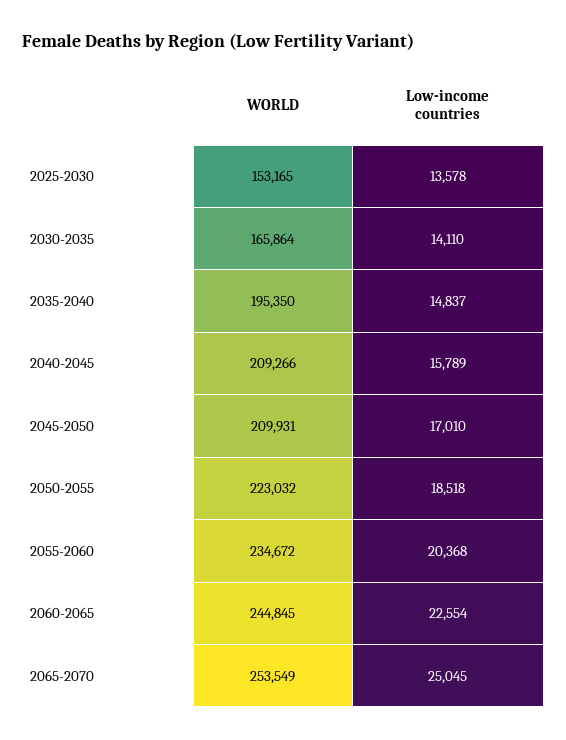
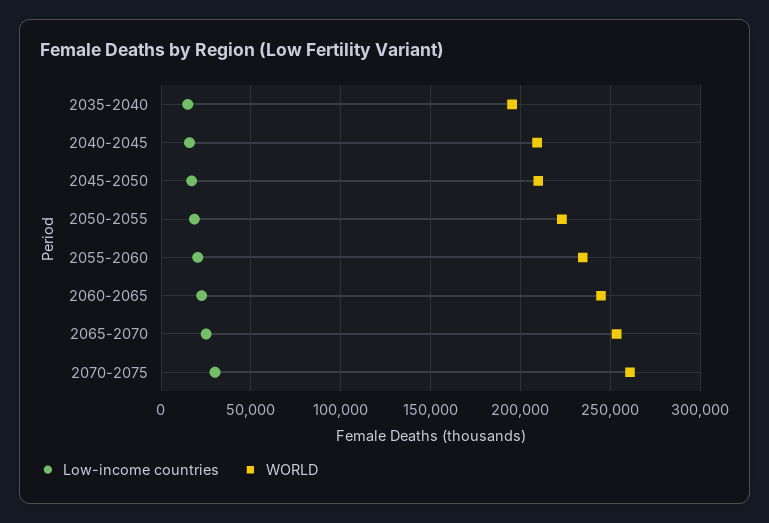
WORLD, 2025-2030: 153165 -> none
Low-income countries, 2025-2030: 13578 -> none
WORLD, 2030-2035: 165864 -> none
Low-income countries, 2030-2035: 14110 -> none
Low-income countries, 2070-2075: none -> 30000
WORLD, 2070-2075: none -> 260000

